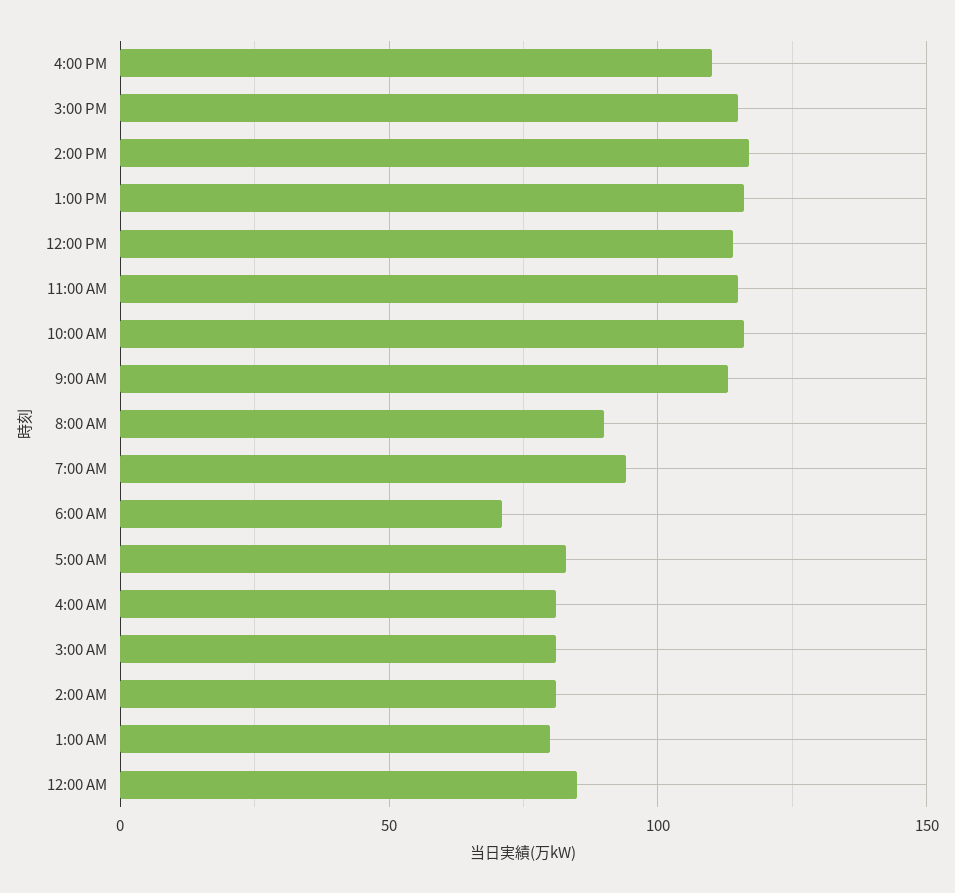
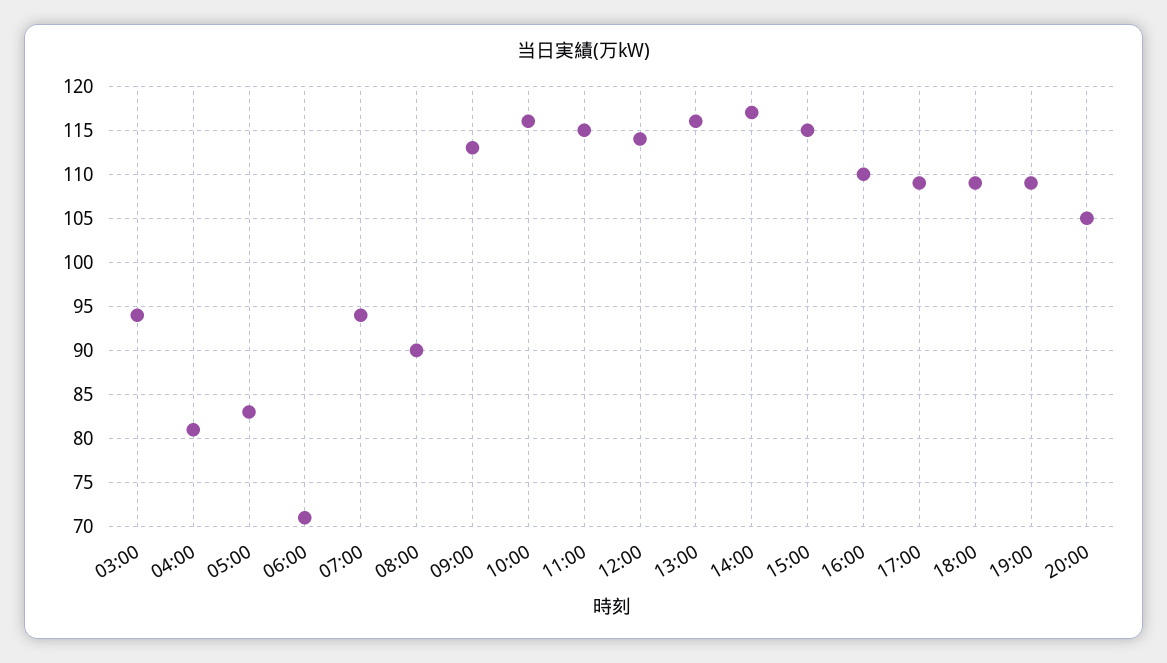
3:00 AM: 80 -> 94
2:00 AM: 80 -> none
1:00 AM: 80 -> none
12:00 AM: 85 -> none
17:00: none -> 109
18:00: none -> 109
19:00: none -> 109
20:00: none -> 105

